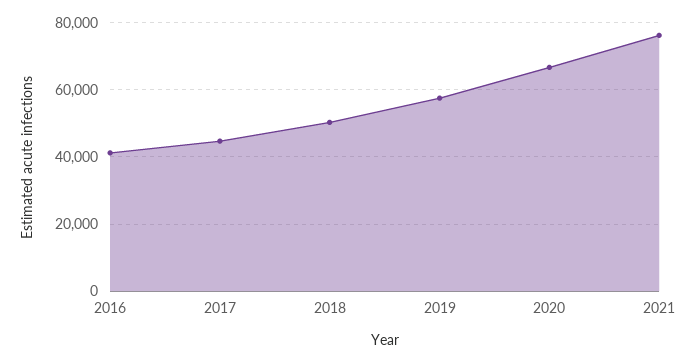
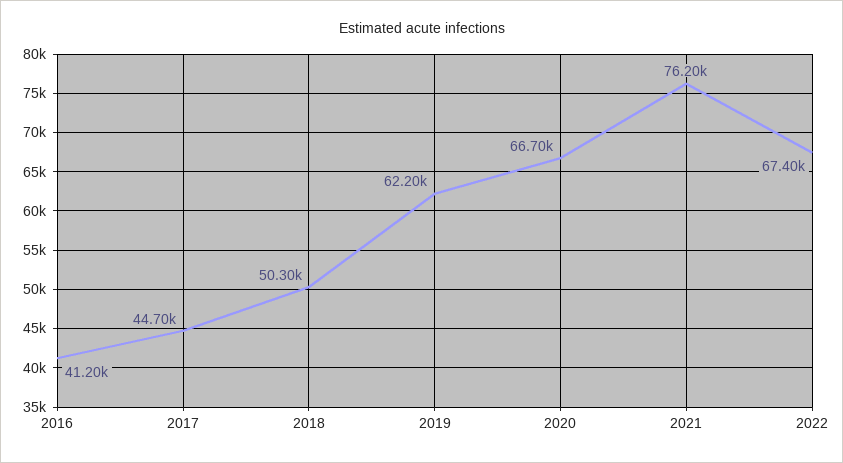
2019: 58000 -> 62200
2022: none -> 67400

